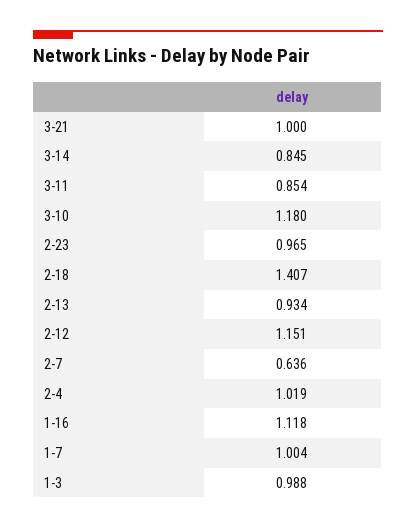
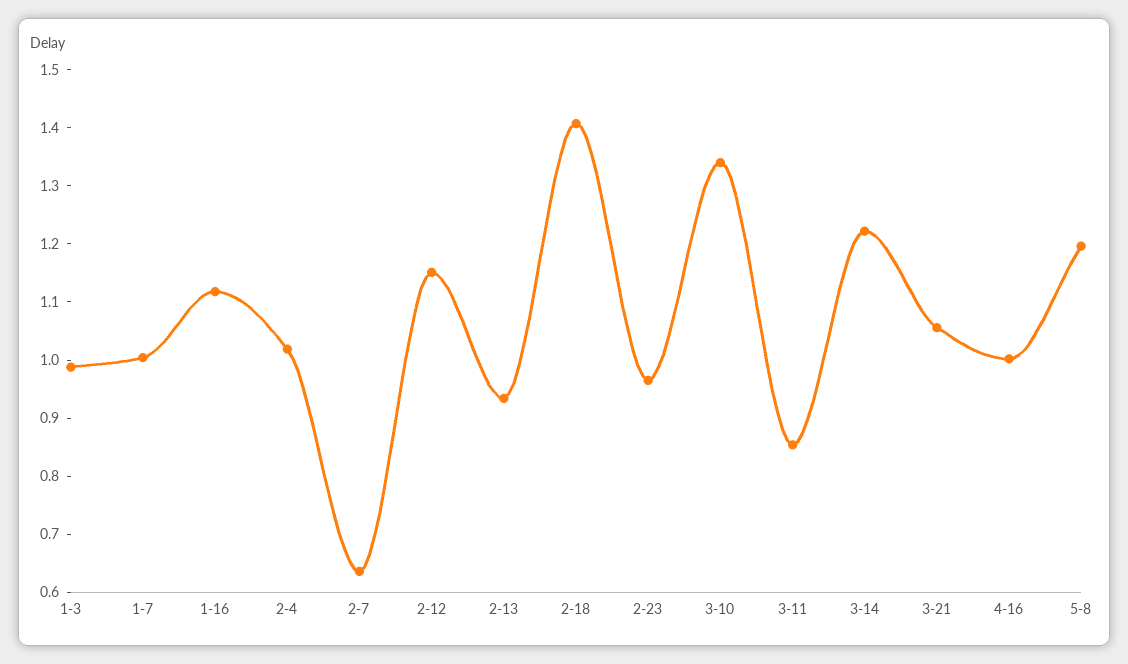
3-21: 1 -> 1.06
3-14: 0.845 -> 1.22
3-10: 1.18 -> 1.34
4-16: none -> 1
5-8: none -> 1.2

